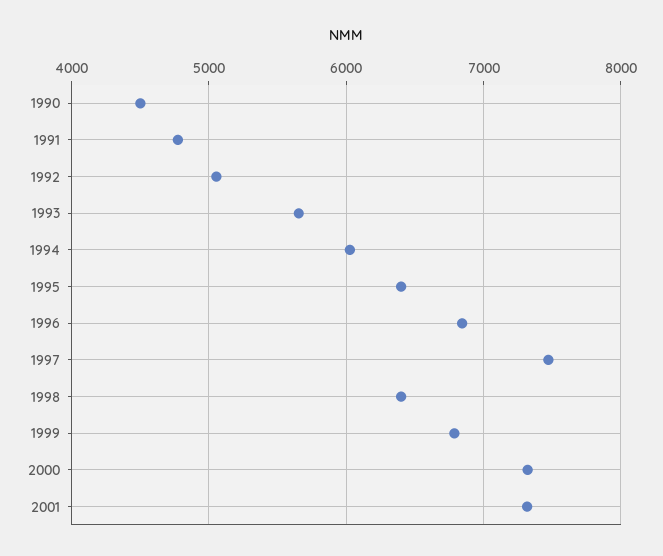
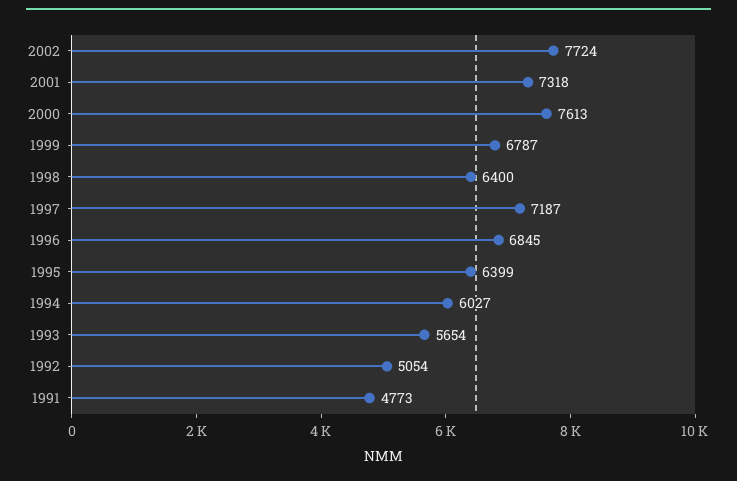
1990: 4500 -> none
1997: 7500 -> 7187
2000: 7300 -> 7613
2002: none -> 7724

